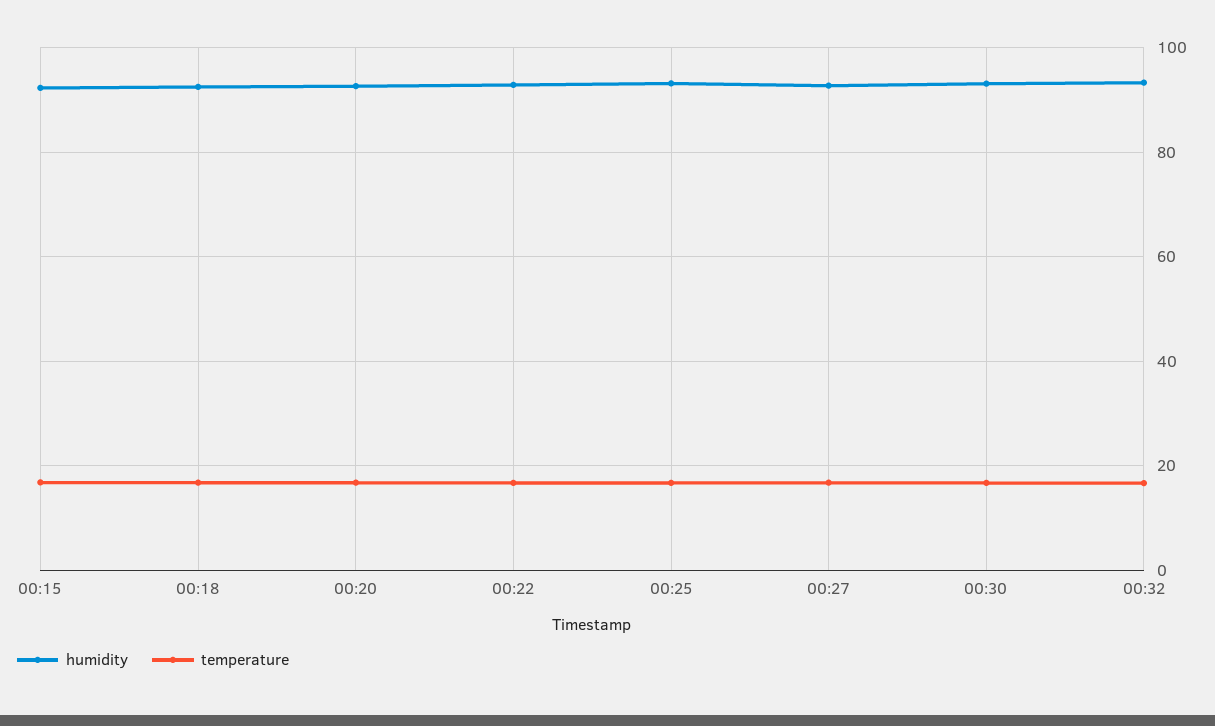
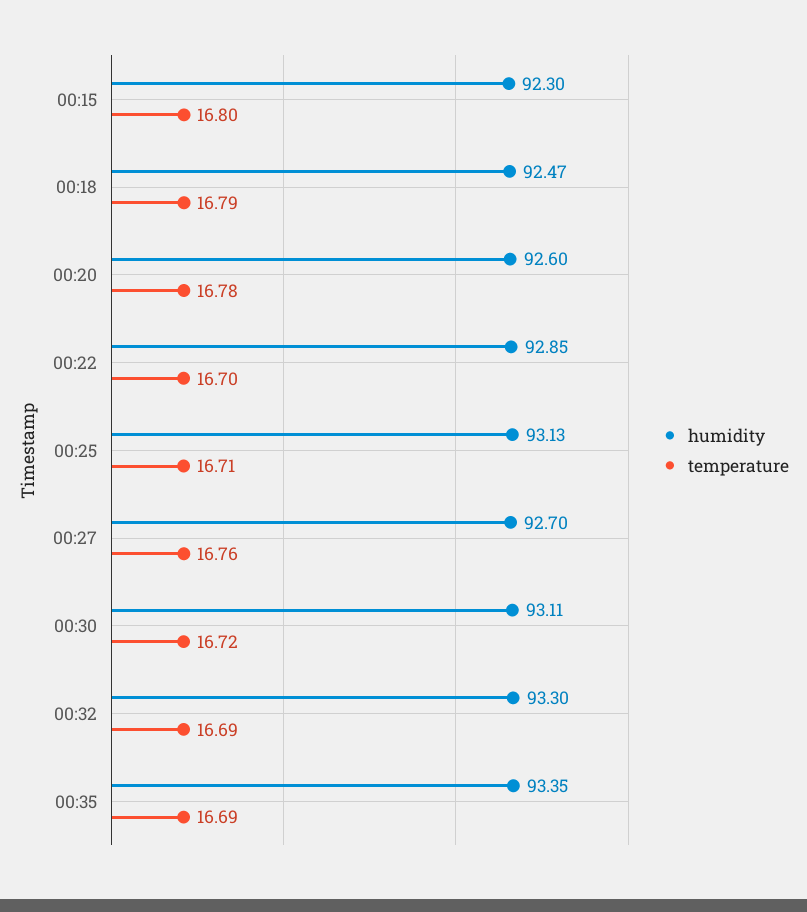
humidity, 00:35: none -> 93.35
temperature, 00:35: none -> 16.69

